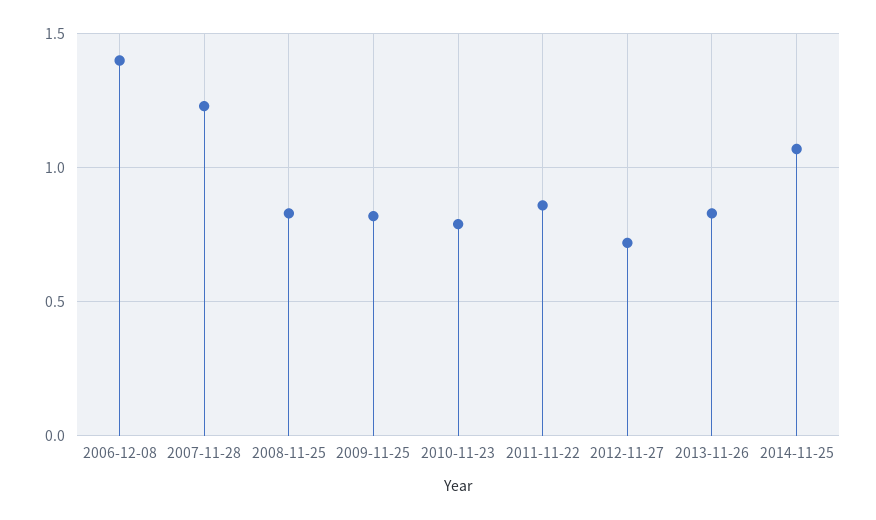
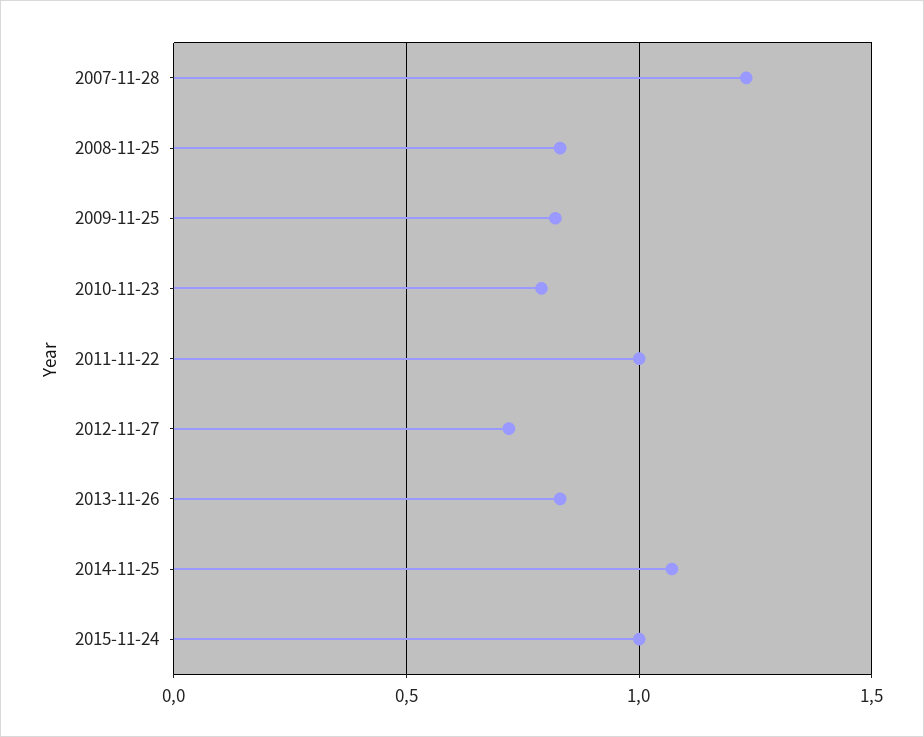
2006-12-08: 1.4 -> none
2011-11-22: 0.85 -> 1
2015-11-24: none -> 1

